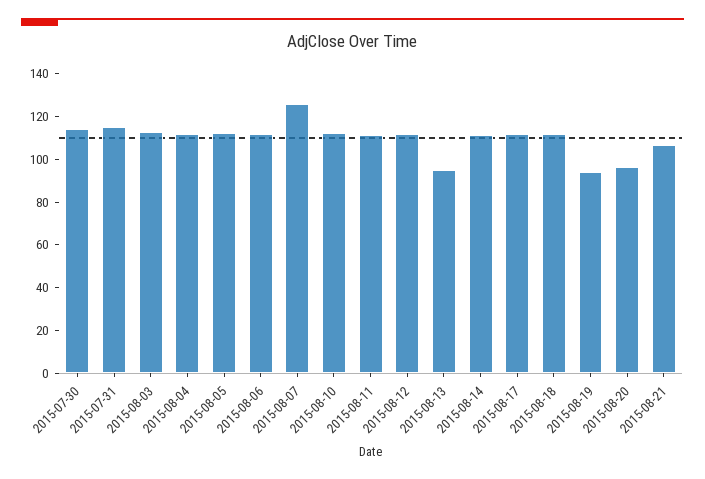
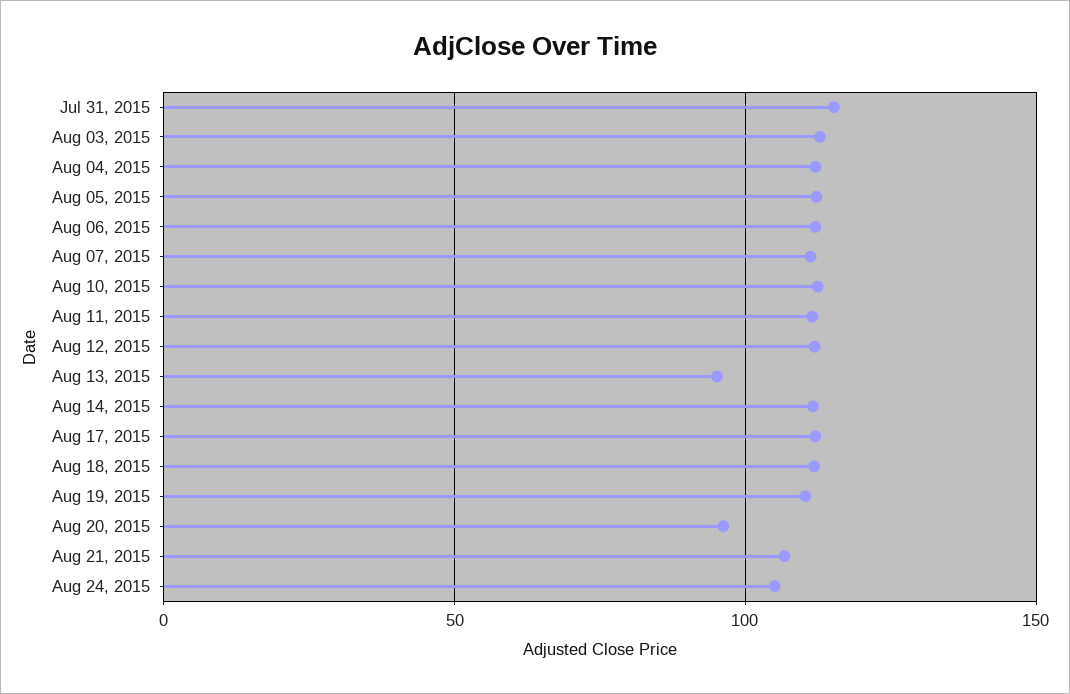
2015-07-30: 115 -> none
2015-08-07: 125 -> 110
2015-08-19: 95 -> 110
Aug 24, 2015: none -> 105

